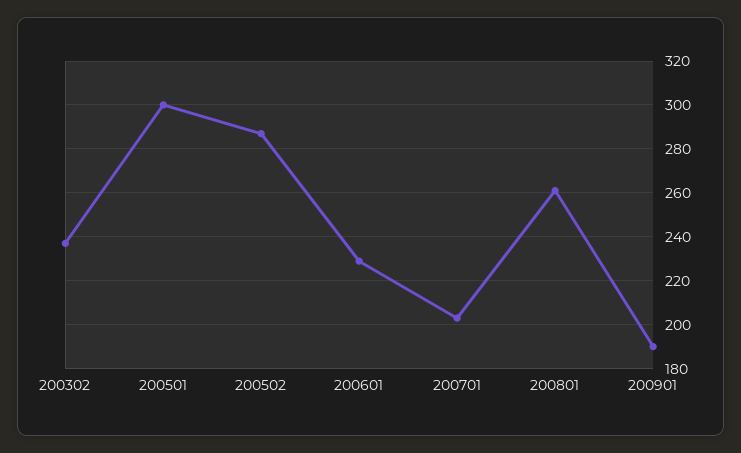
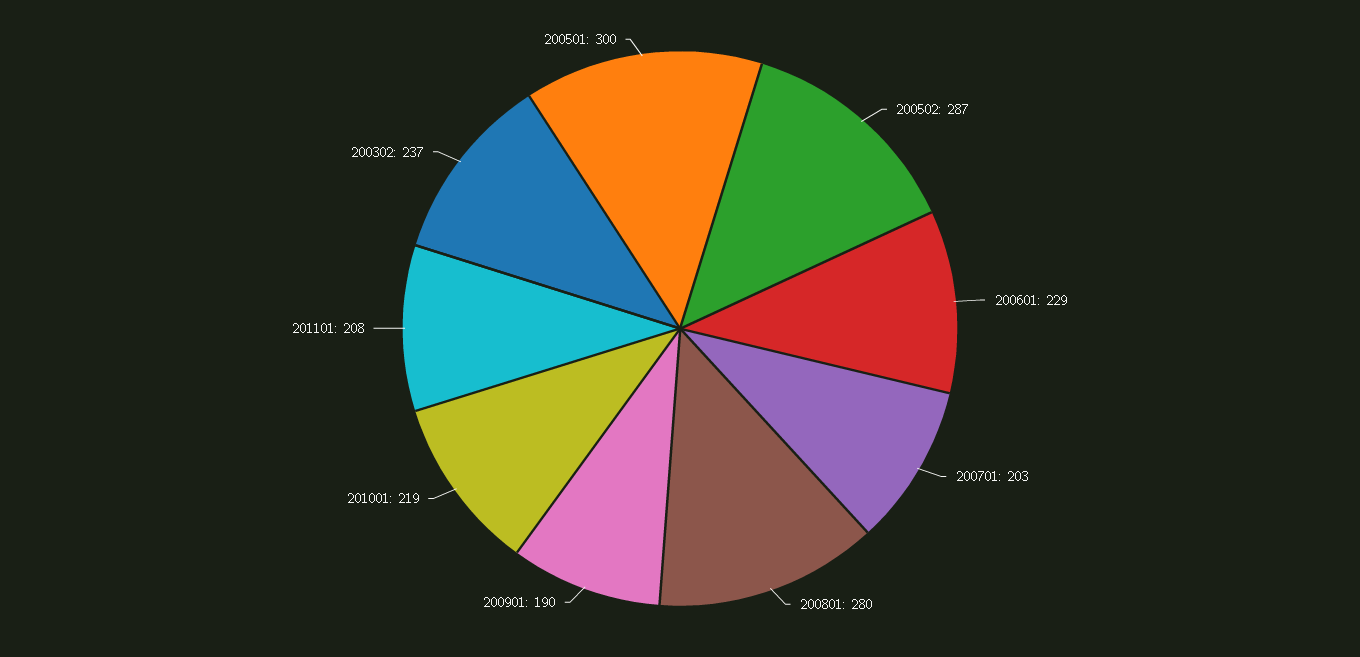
200801: 260 -> 280
201001: none -> 219
201101: none -> 208

